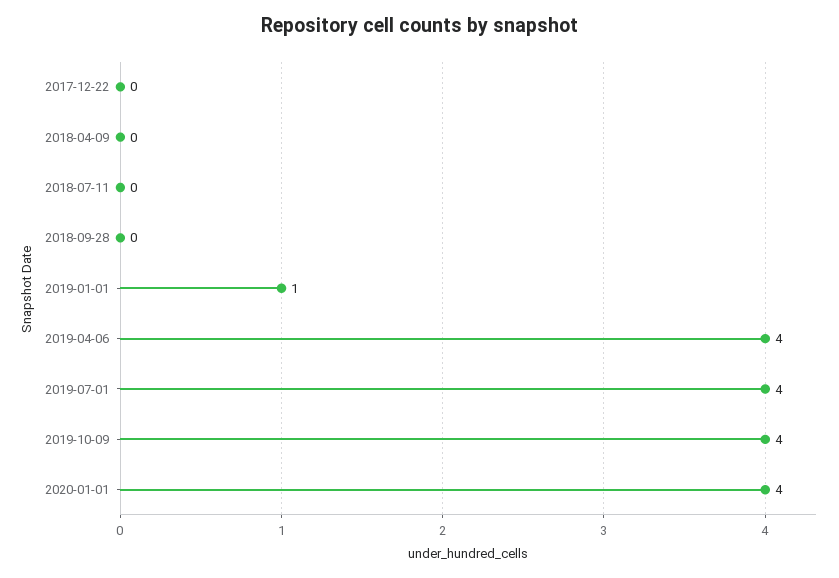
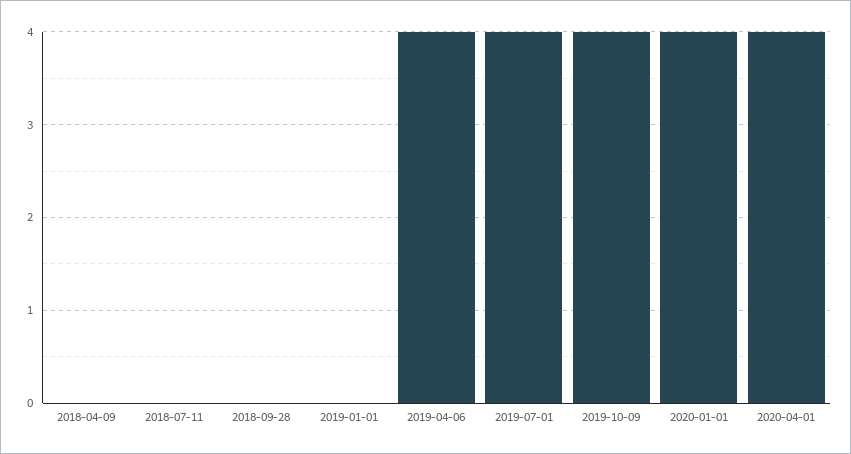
2017-12-22: 0 -> none
2019-01-01: 1 -> 0
2020-04-01: none -> 4

